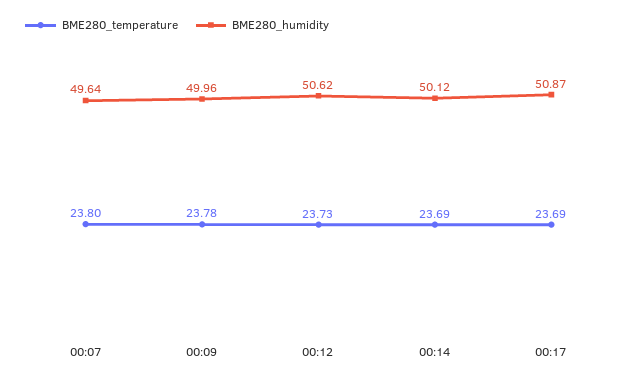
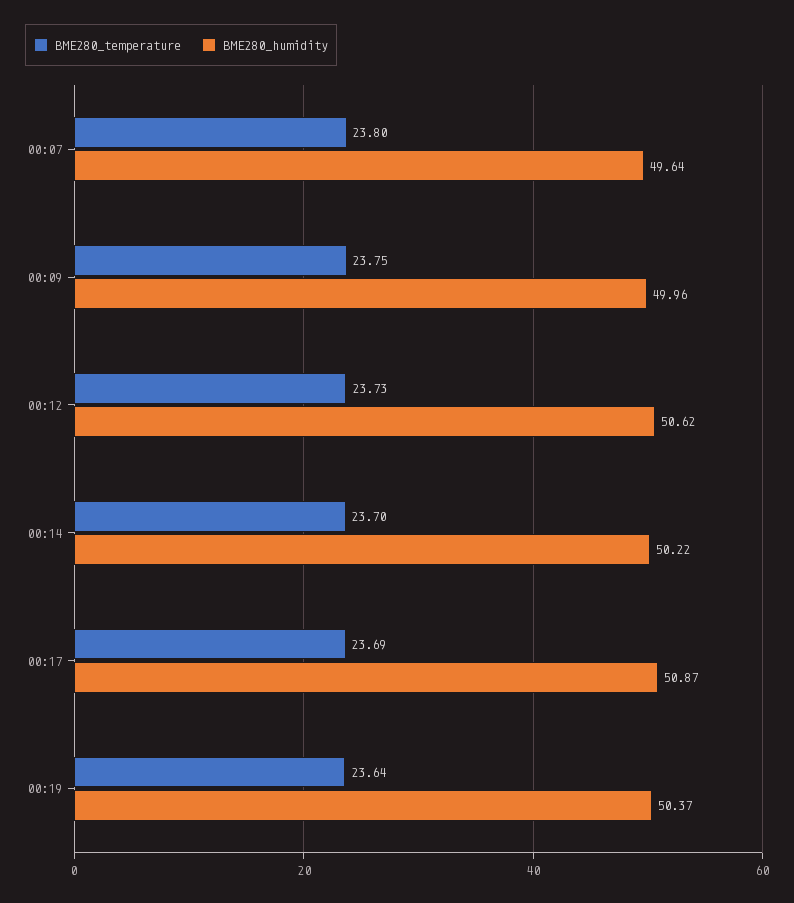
BME280_temperature, 00:09: 23.78 -> 23.75
BME280_temperature, 00:14: 23.69 -> 23.7
BME280_humidity, 00:14: 50.12 -> 50.22
BME280_temperature, 00:19: none -> 23.64
BME280_humidity, 00:19: none -> 50.37

